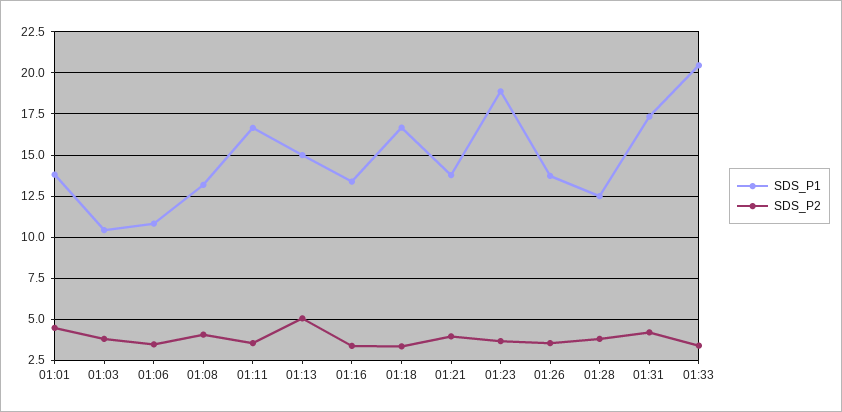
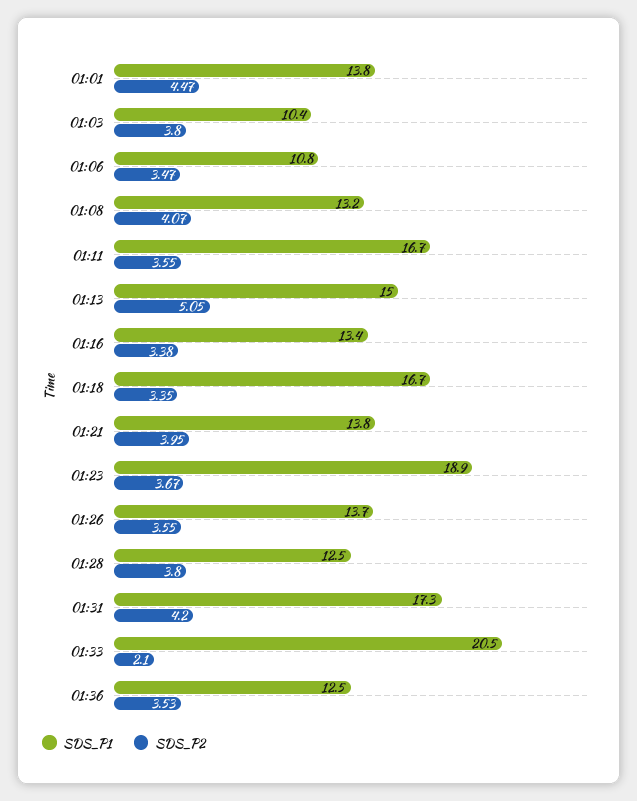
SDS_P2, 01:33: 3.5 -> 2.1
SDS_P1, 01:36: none -> 12.5
SDS_P2, 01:36: none -> 3.53

